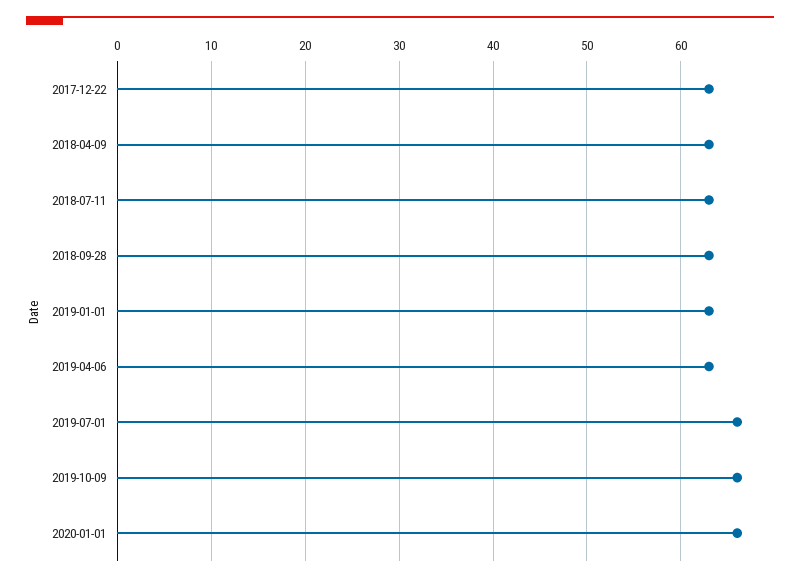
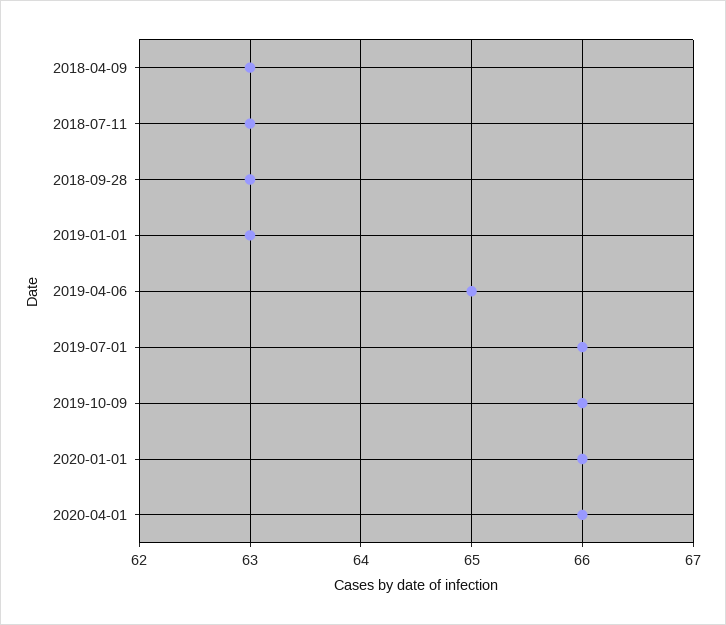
2017-12-22: 63 -> none
2019-04-06: 63 -> 65
2020-04-01: none -> 66

